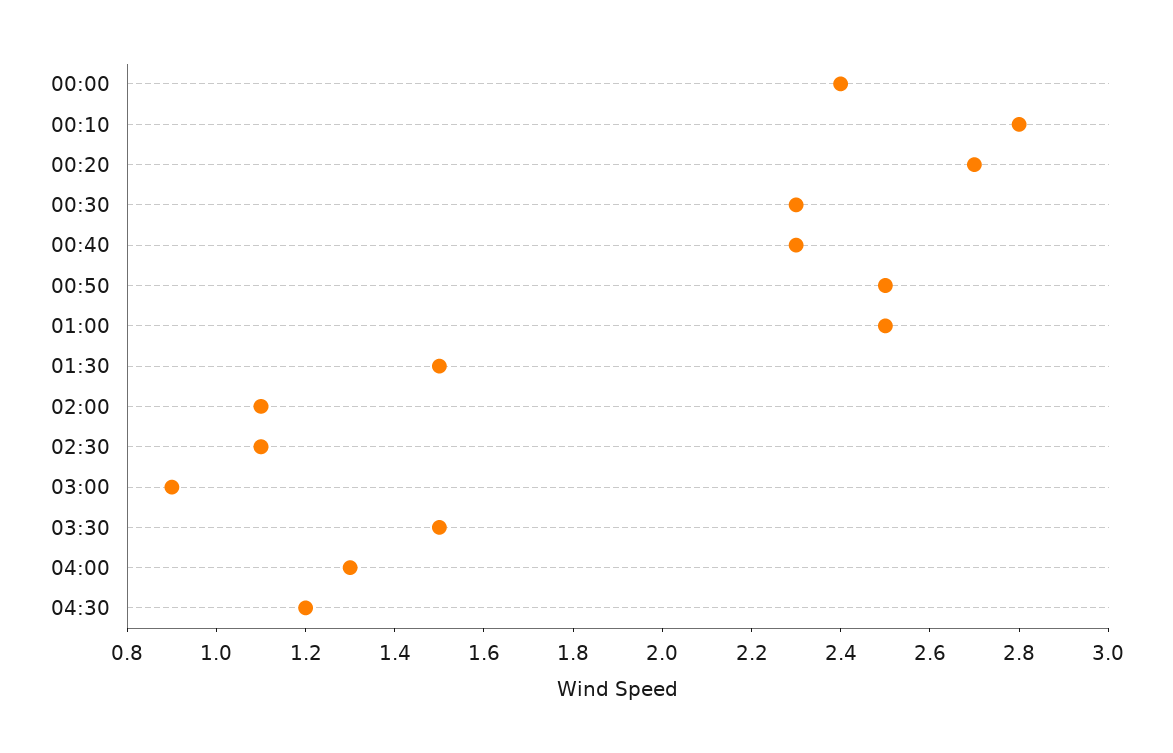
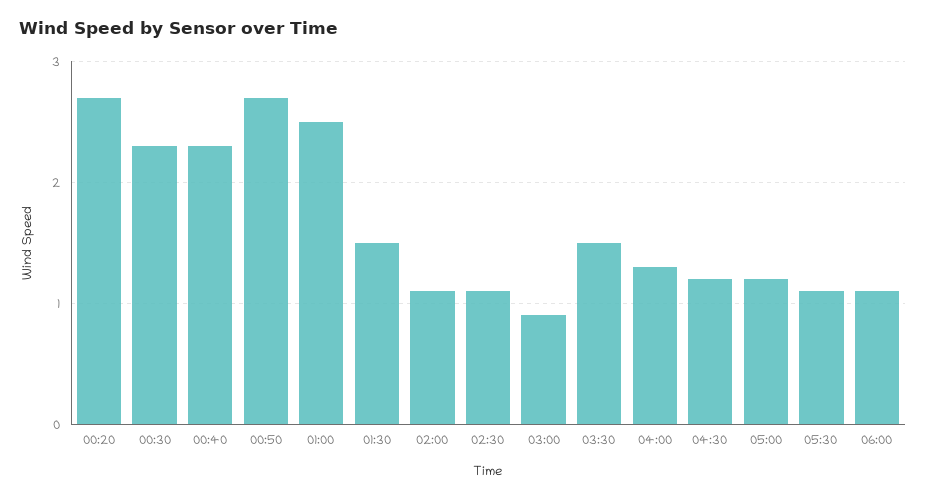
00:00: 2.4 -> none
00:10: 2.8 -> none
00:50: 2.5 -> 2.7
05:00: none -> 1.2
05:30: none -> 1.1
06:00: none -> 1.1

